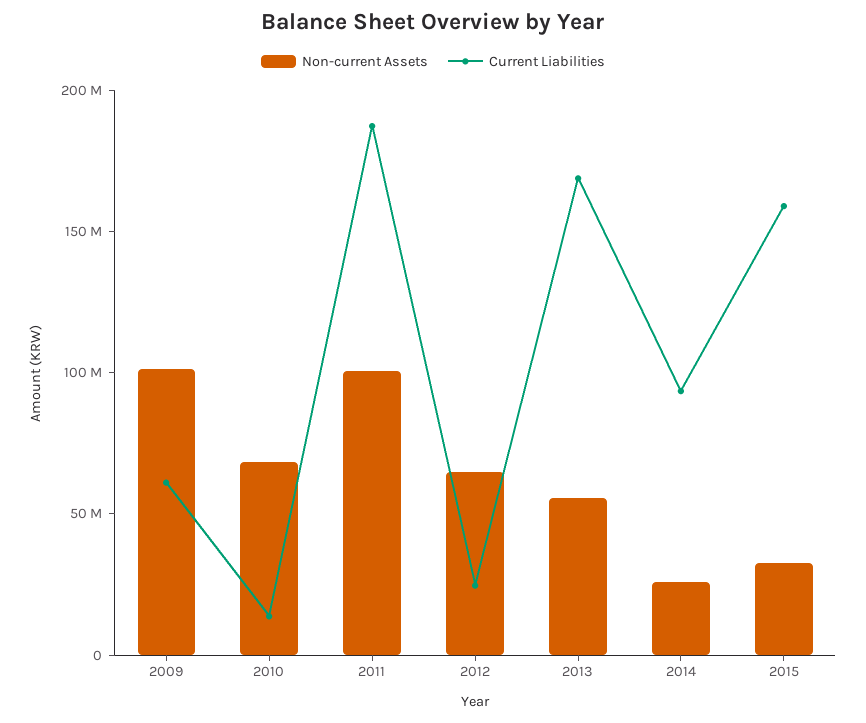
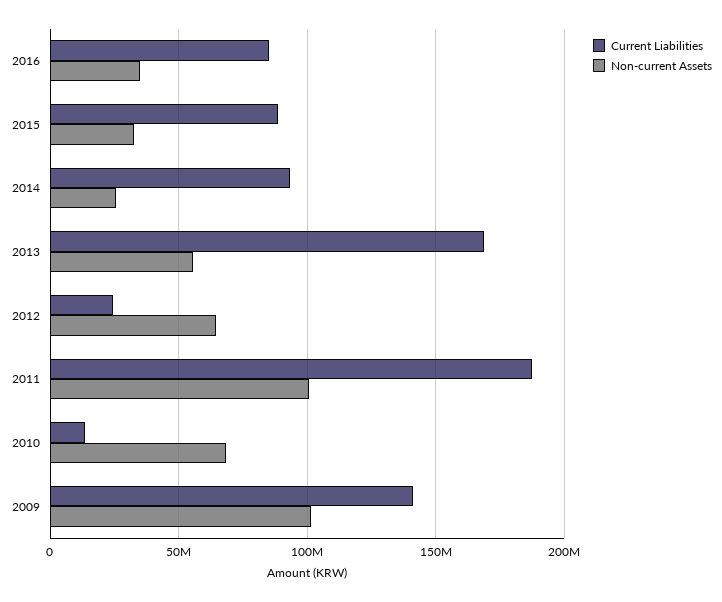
Current Liabilities, 2009: 60000000 -> 140000000
Current Liabilities, 2015: 160000000 -> 90000000
Current Liabilities, 2016: none -> 85000000
Non-current Assets, 2016: none -> 35000000

